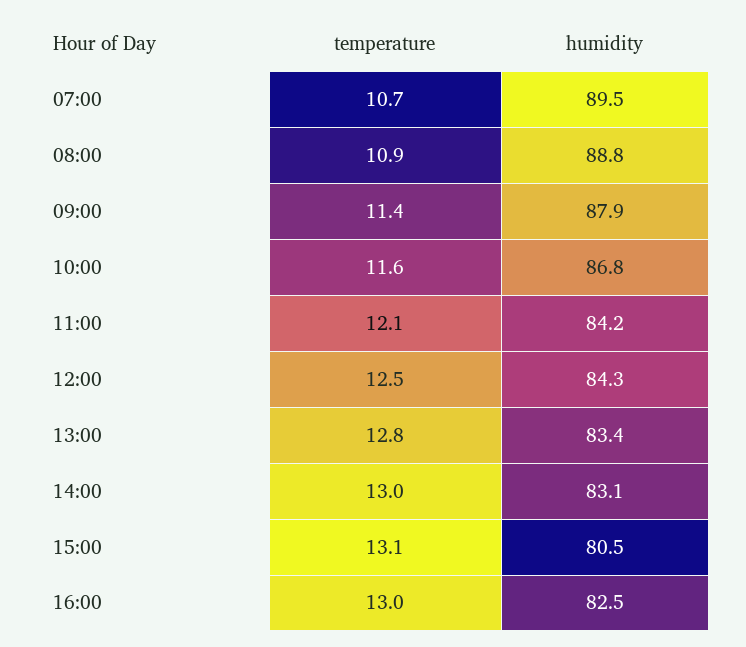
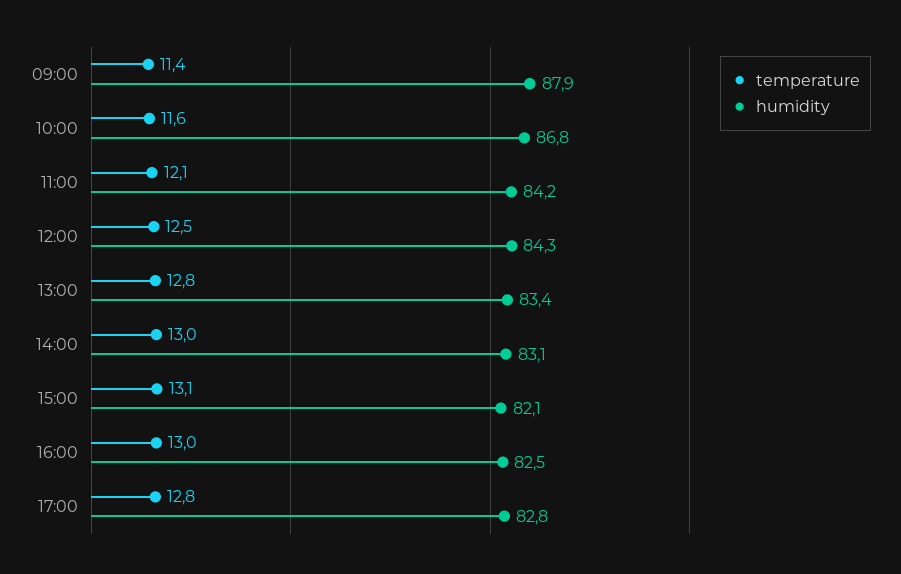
temperature, 07:00: 10.7 -> none
humidity, 07:00: 89.5 -> none
temperature, 08:00: 10.9 -> none
humidity, 08:00: 88.8 -> none
humidity, 15:00: 80.5 -> 82.1
temperature, 17:00: none -> 12.8
humidity, 17:00: none -> 82.8

